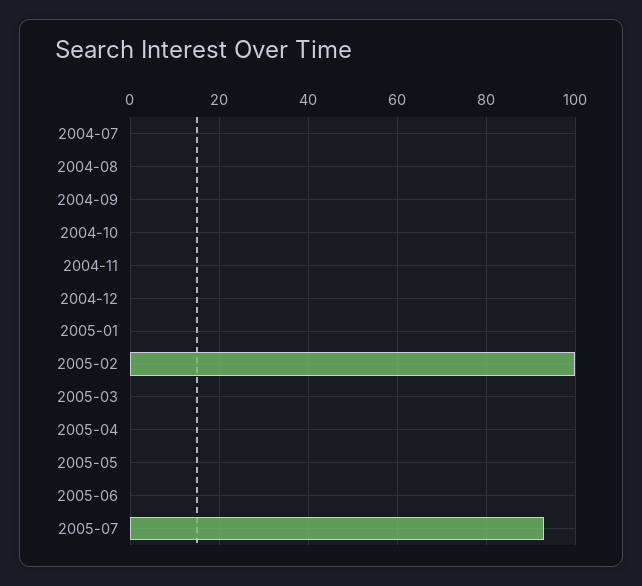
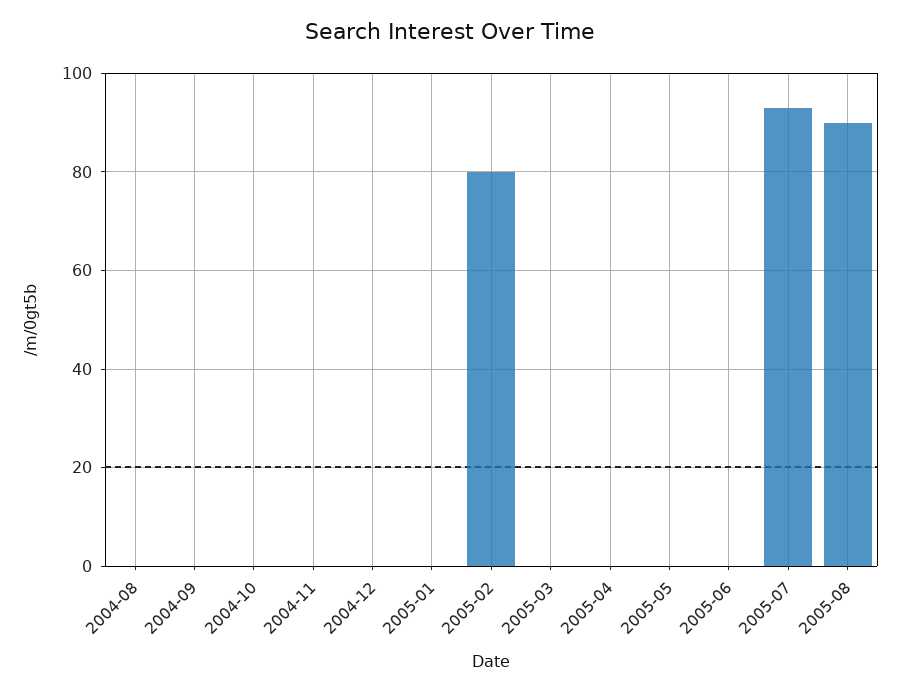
2004-07: 0 -> none
2005-02: 100 -> 80
2005-08: none -> 90

